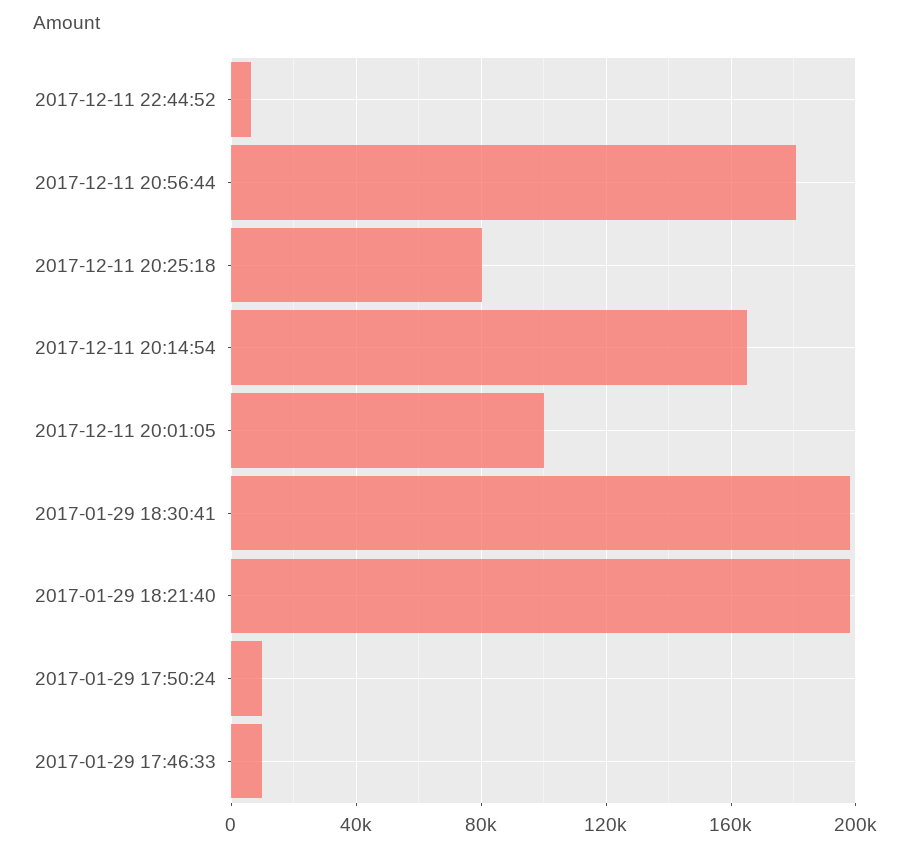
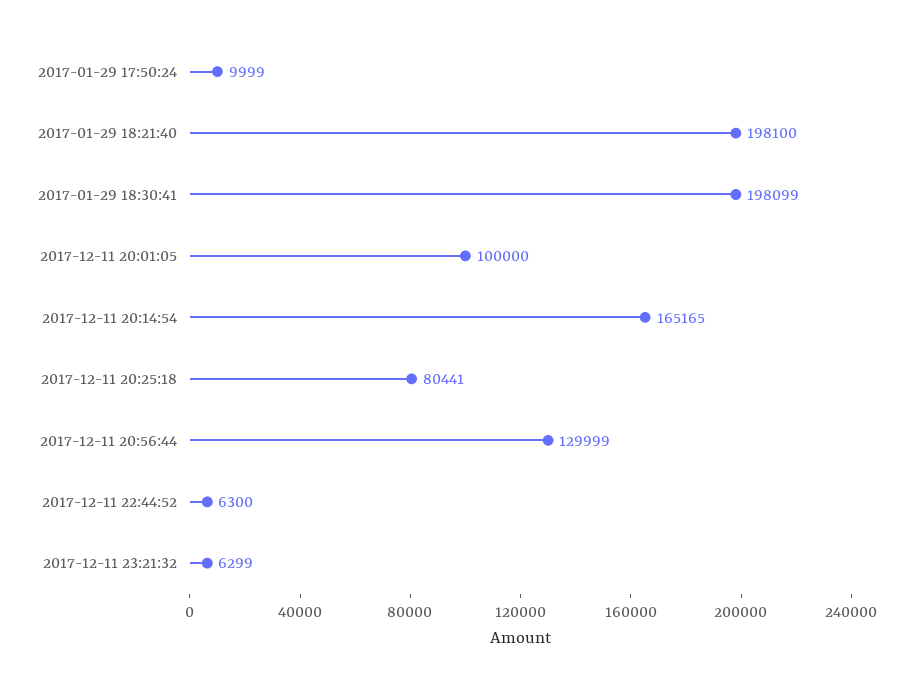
2017-12-11 20:56:44: 180000 -> 129999
2017-01-29 17:46:33: 10000 -> none
2017-12-11 23:21:32: none -> 6299

